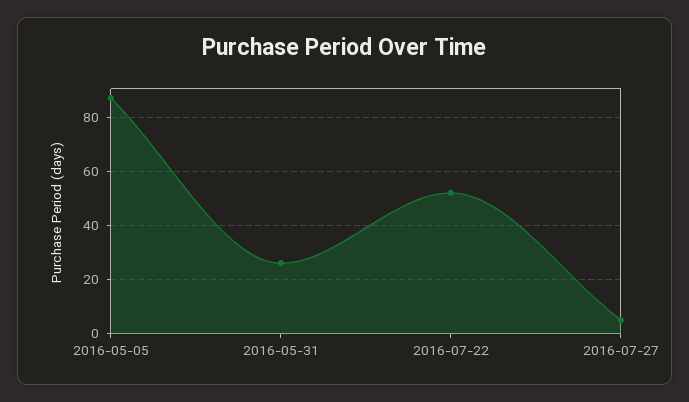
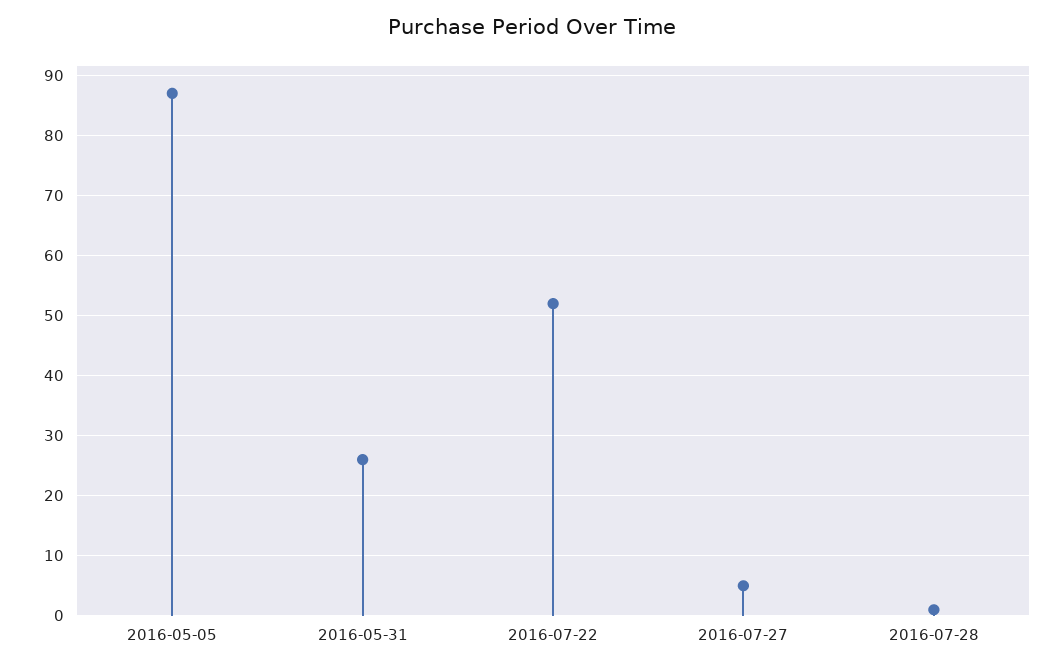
2016-07-28: none -> 1

